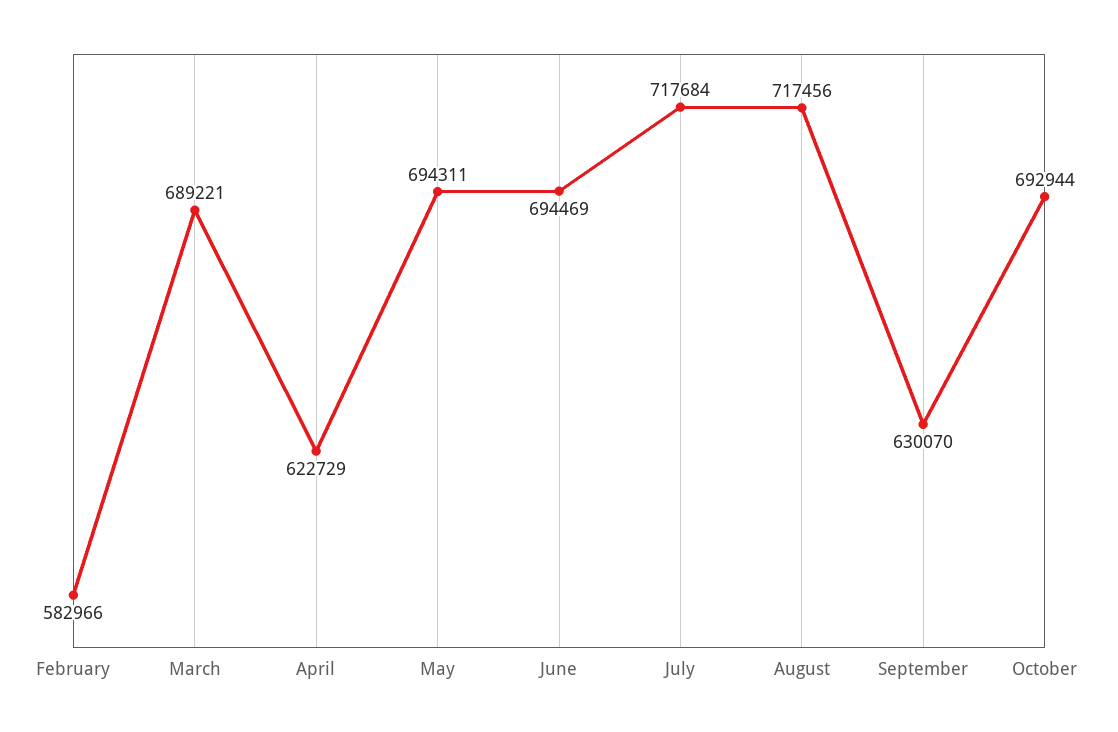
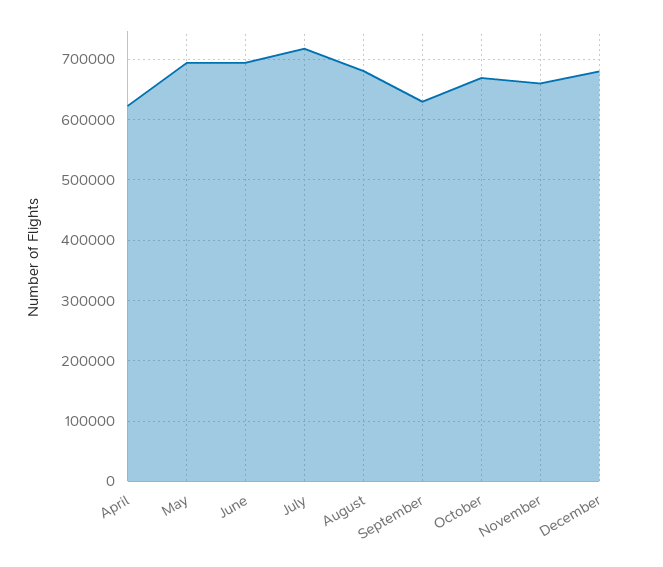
February: 582966 -> none
March: 689221 -> none
August: 717456 -> 680000
October: 692944 -> 670000
November: none -> 660000
December: none -> 680000

